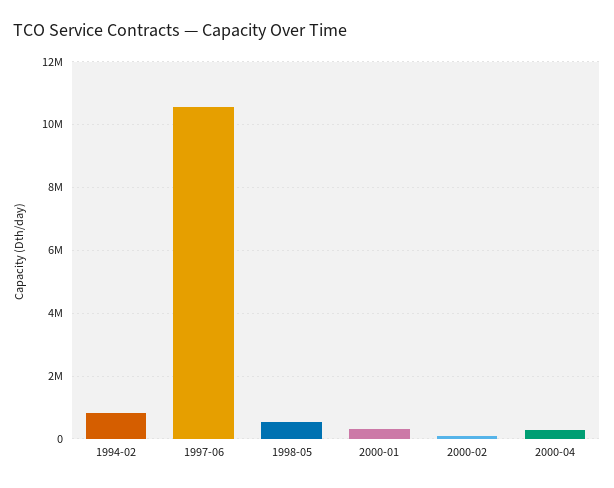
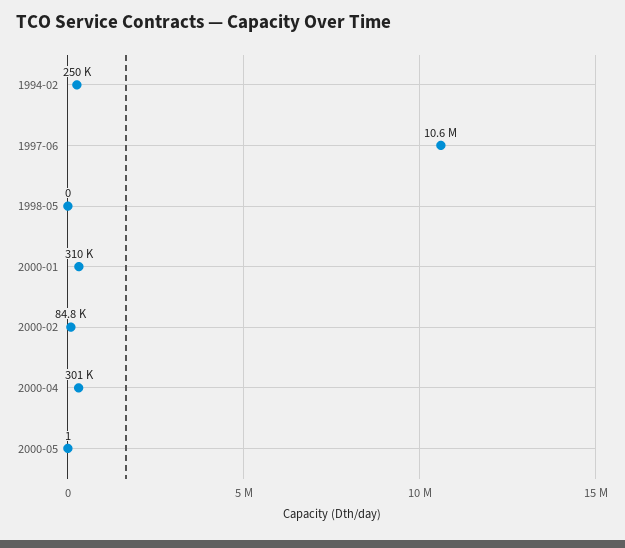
1994-02: 800000 -> 250000
1998-05: 600000 -> 0
2000-05: none -> 1

